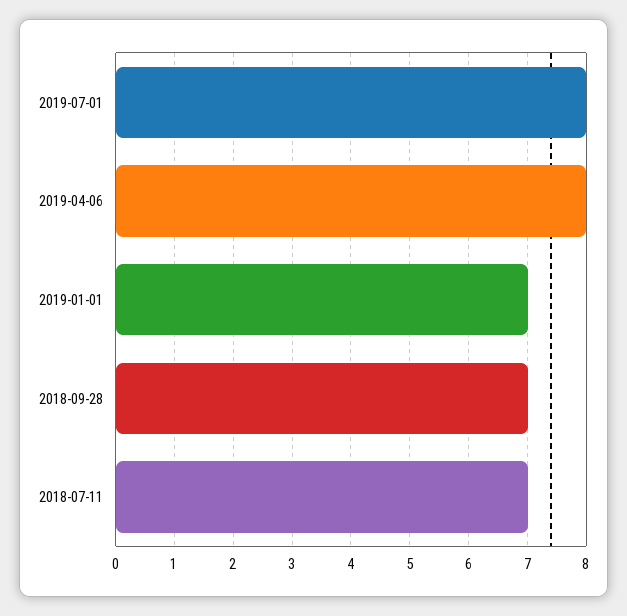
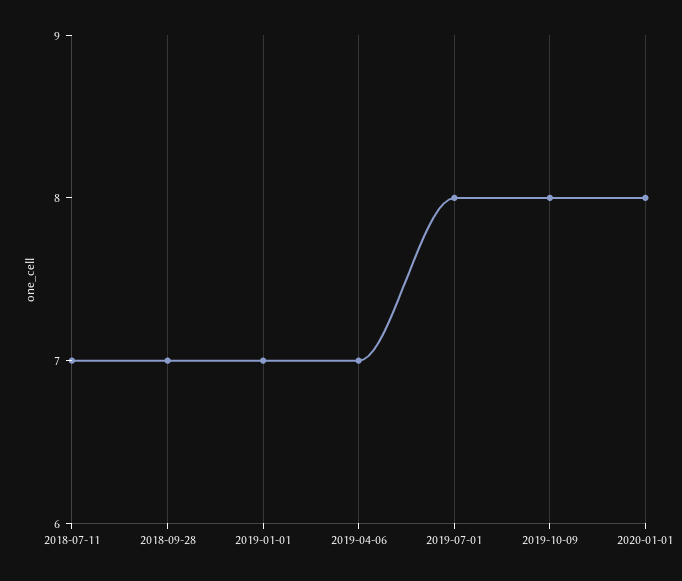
2019-04-06: 8 -> 7
2019-10-09: none -> 8
2020-01-01: none -> 8

